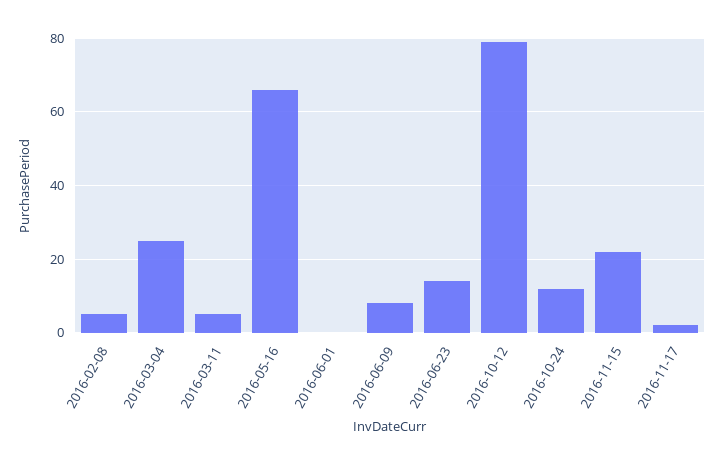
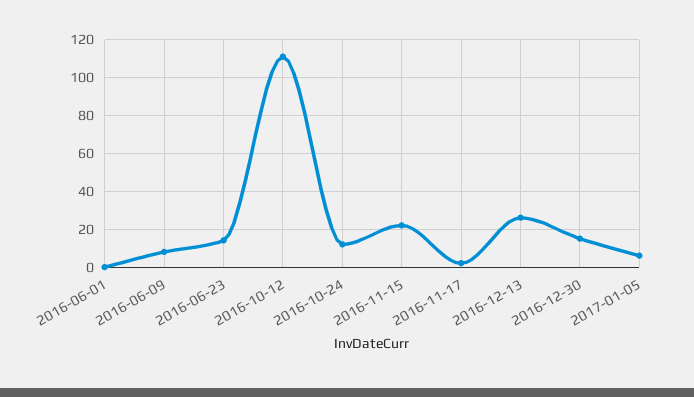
2016-02-08: 5 -> none
2016-03-04: 25 -> none
2016-03-11: 5 -> none
2016-05-16: 65 -> none
2016-10-12: 80 -> 110
2016-12-13: none -> 25
2016-12-30: none -> 15
2017-01-05: none -> 5

